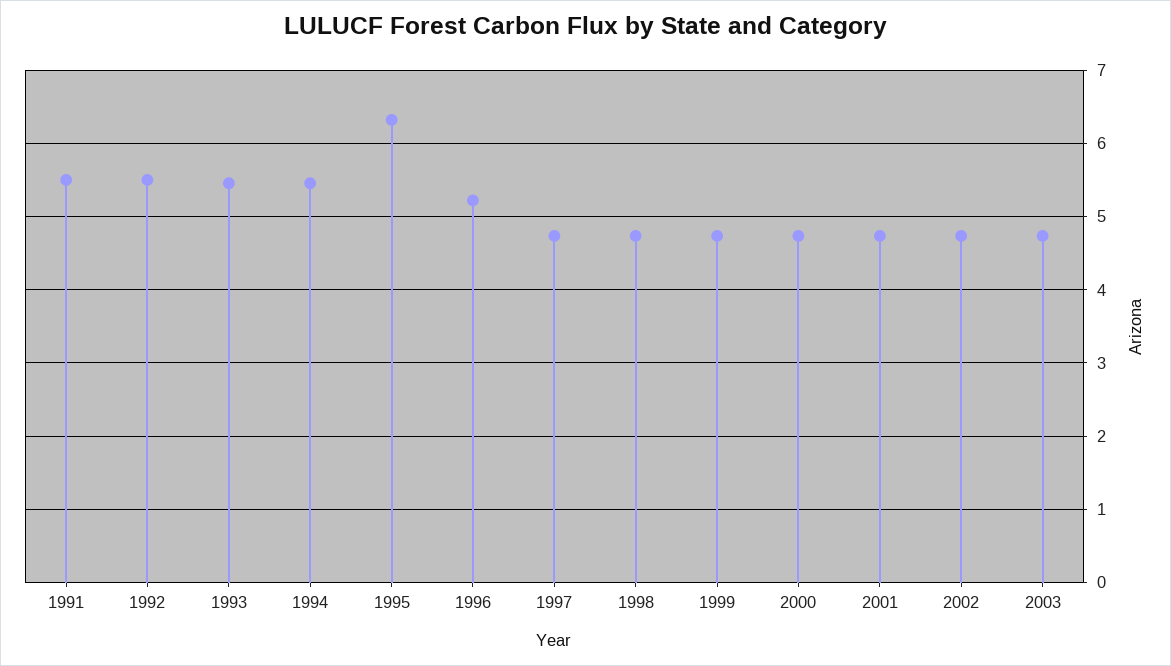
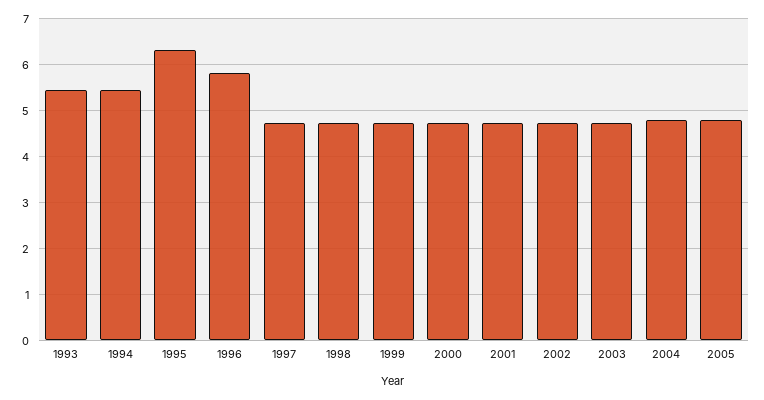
1991: 5.5 -> none
1992: 5.5 -> none
1996: 5.2 -> 5.8
2004: none -> 4.8
2005: none -> 4.8

